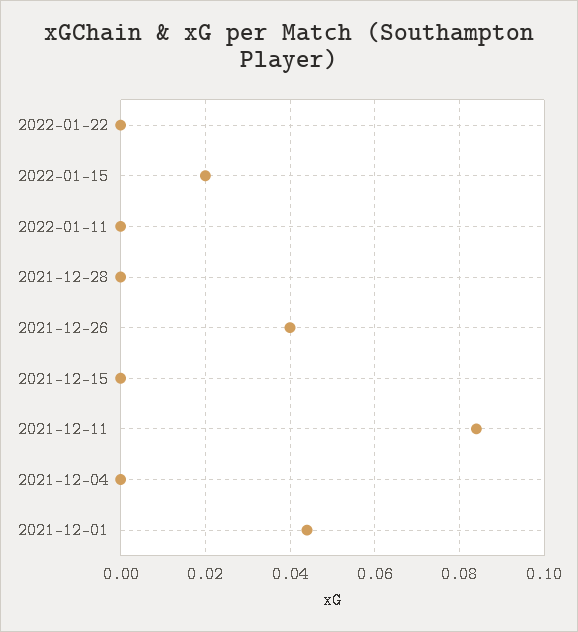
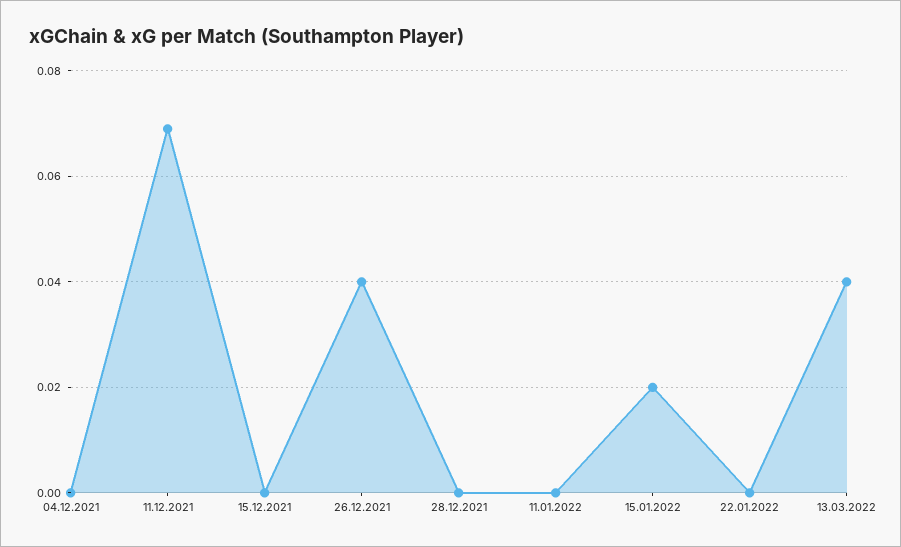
2021-12-11: 0.085 -> 0.07
2021-12-01: 0.045 -> none
13.03.2022: none -> 0.04

